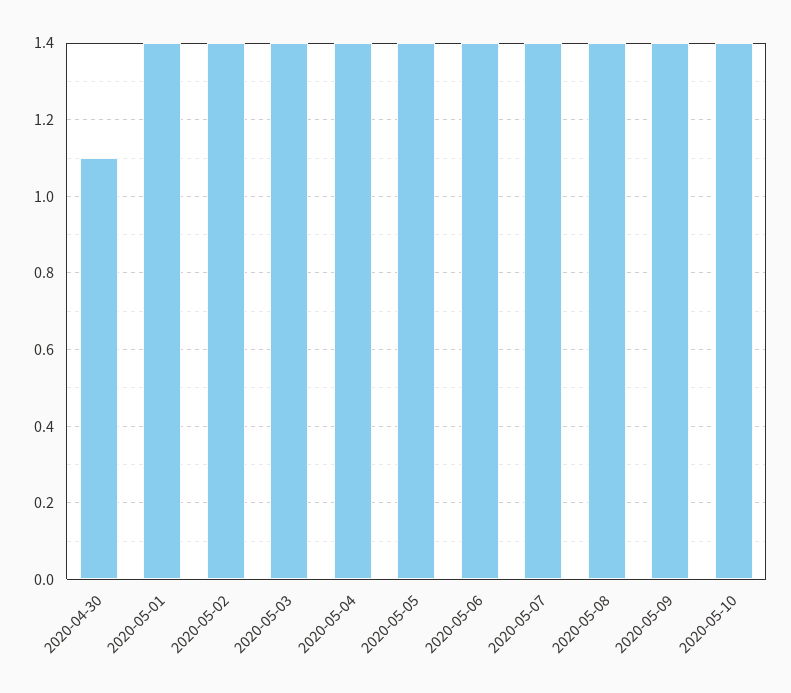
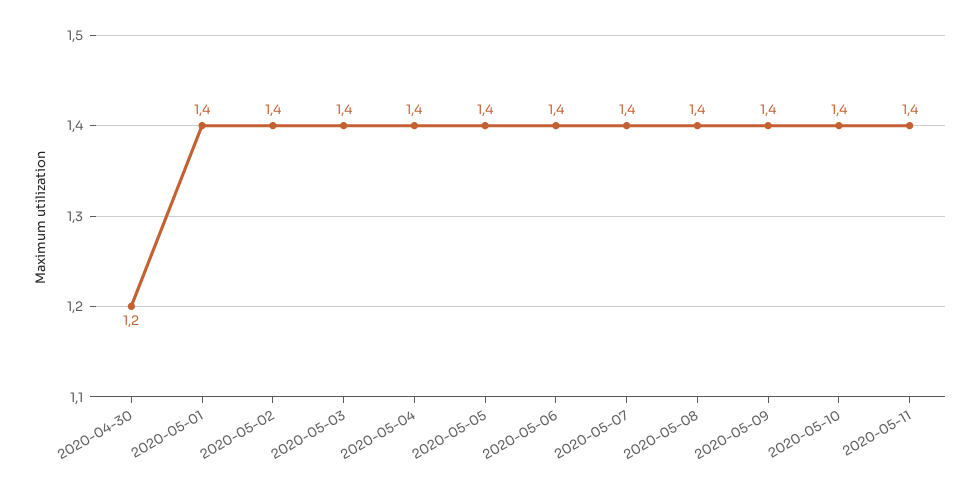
2020-04-30: 1.1 -> 1.2
2020-05-11: none -> 1.4

